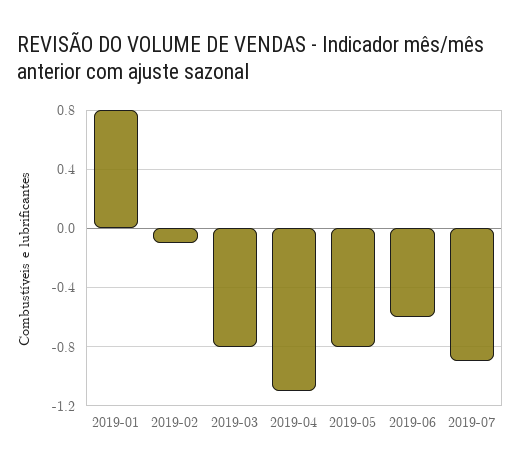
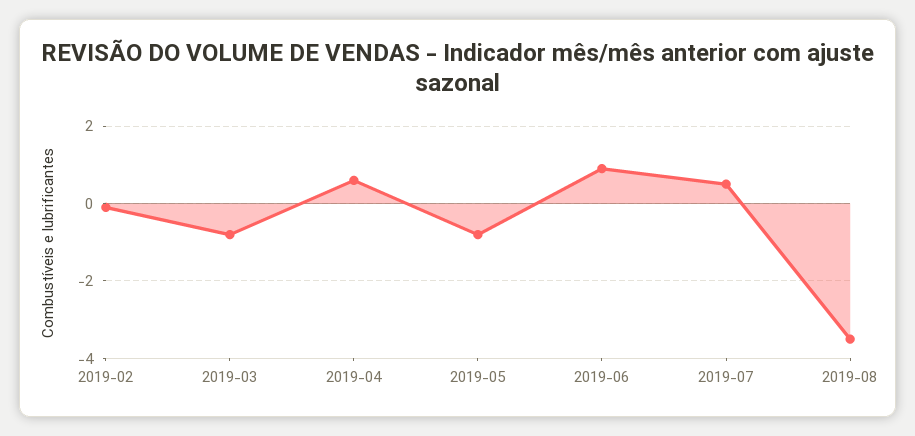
2019-01: 0.8 -> none
2019-04: -1.1 -> 0.5
2019-06: -0.6 -> 1
2019-07: -0.9 -> 0.5
2019-08: none -> -3.5

